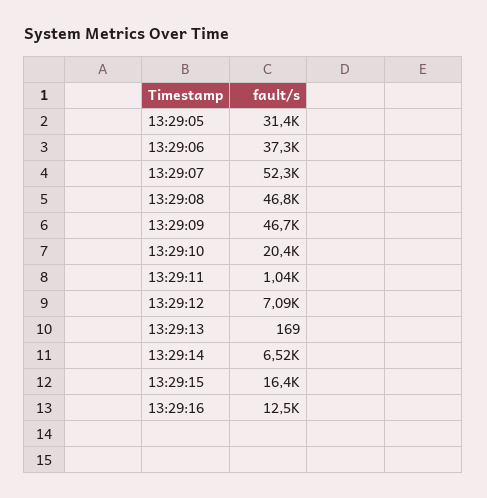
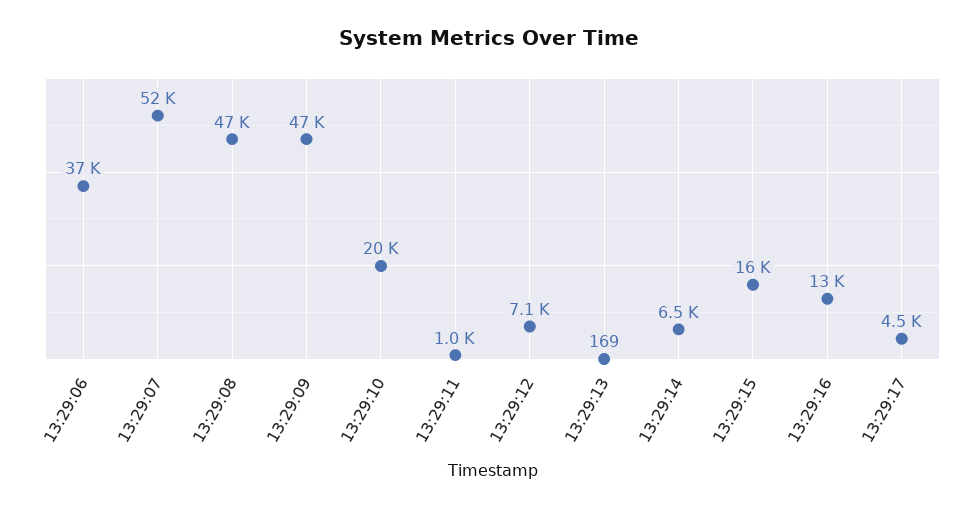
13:29:05: 31400 -> none
13:29:17: none -> 4500

